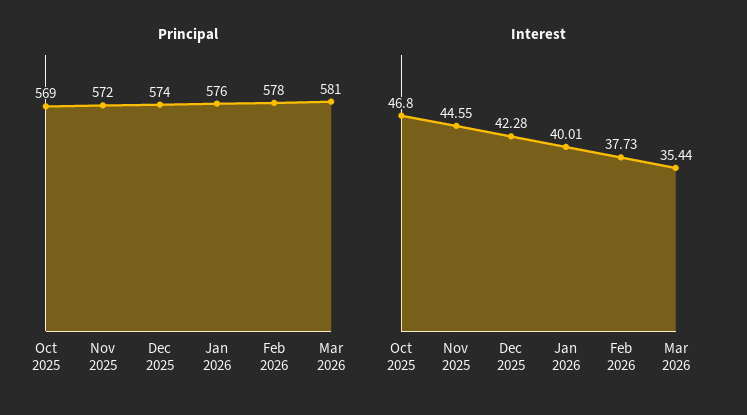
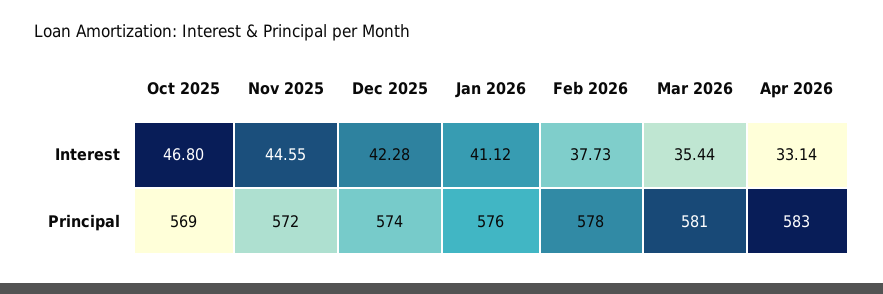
Interest, Jan 2026: 40.01 -> 41.12
Interest, Apr 2026: none -> 33.14
Principal, Apr 2026: none -> 583

